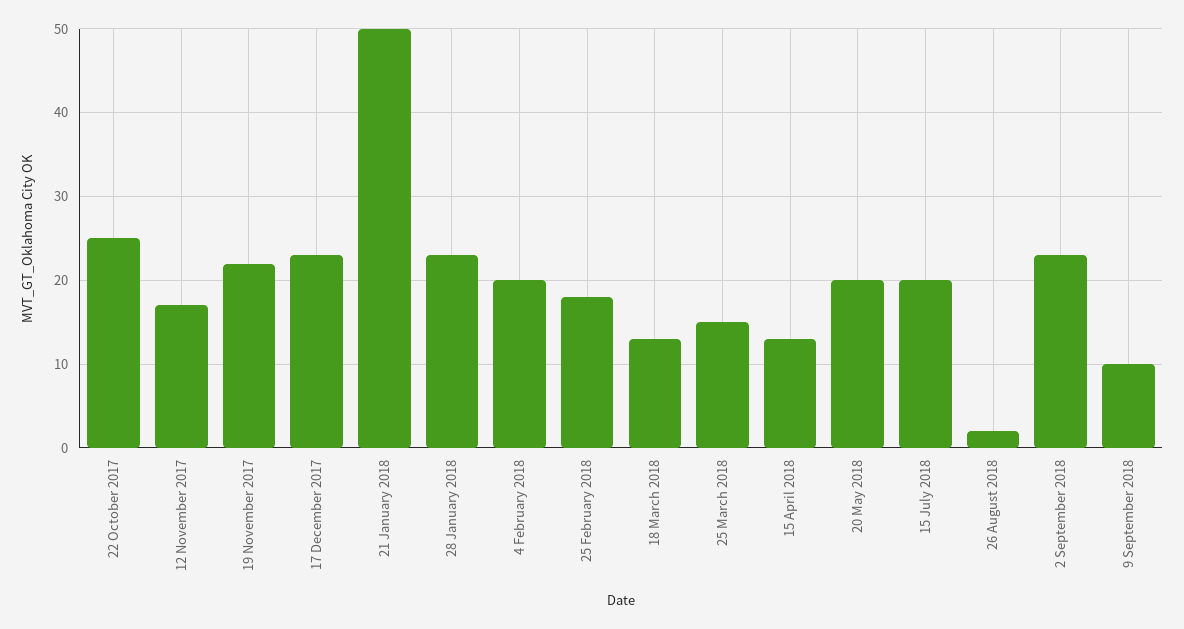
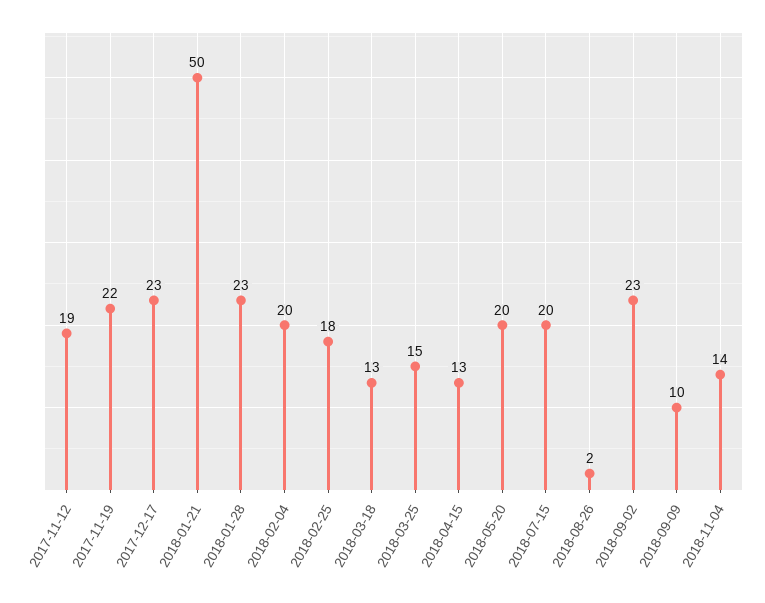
22 October 2017: 25 -> none
12 November 2017: 17 -> 19
2018-11-04: none -> 14

